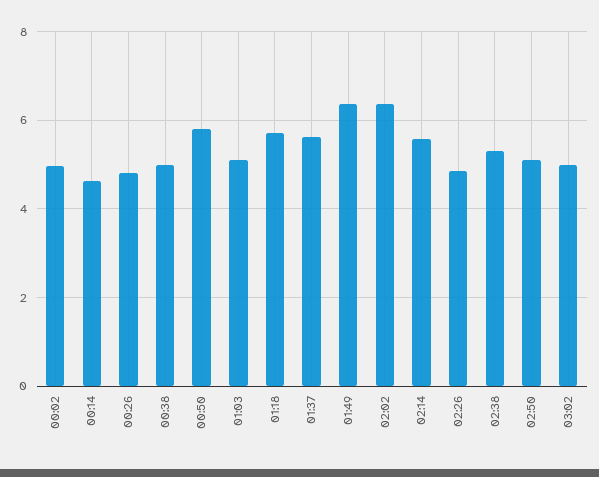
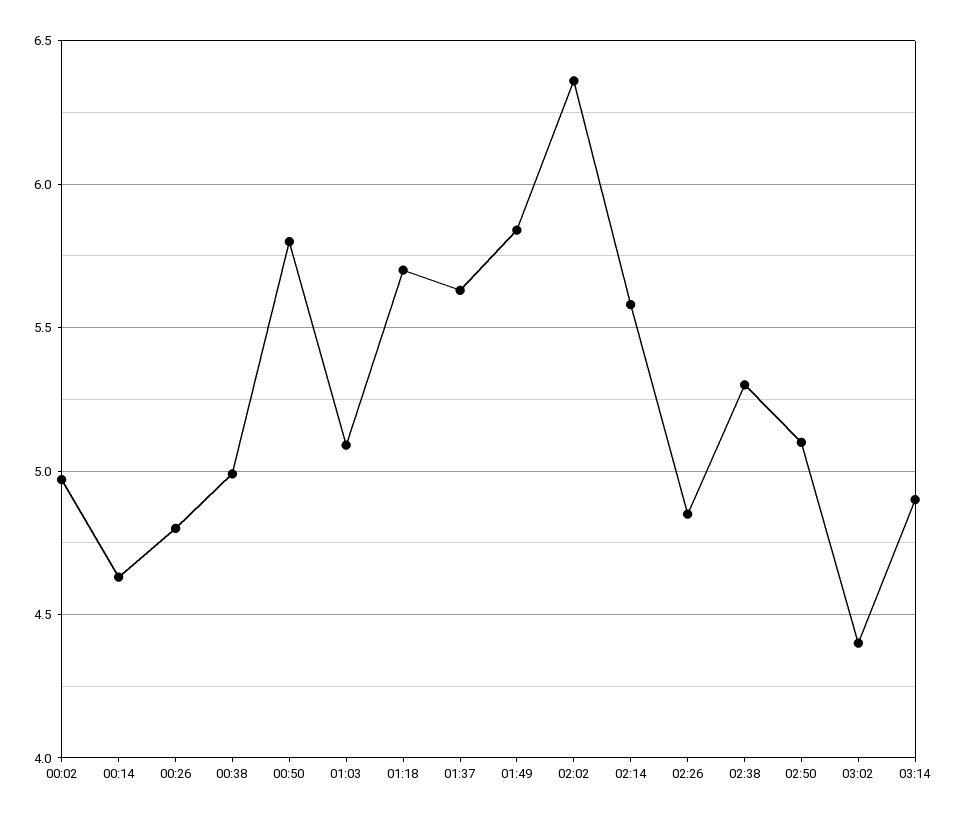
01:49: 6.4 -> 5.85
03:02: 5 -> 4.4
03:14: none -> 4.9

